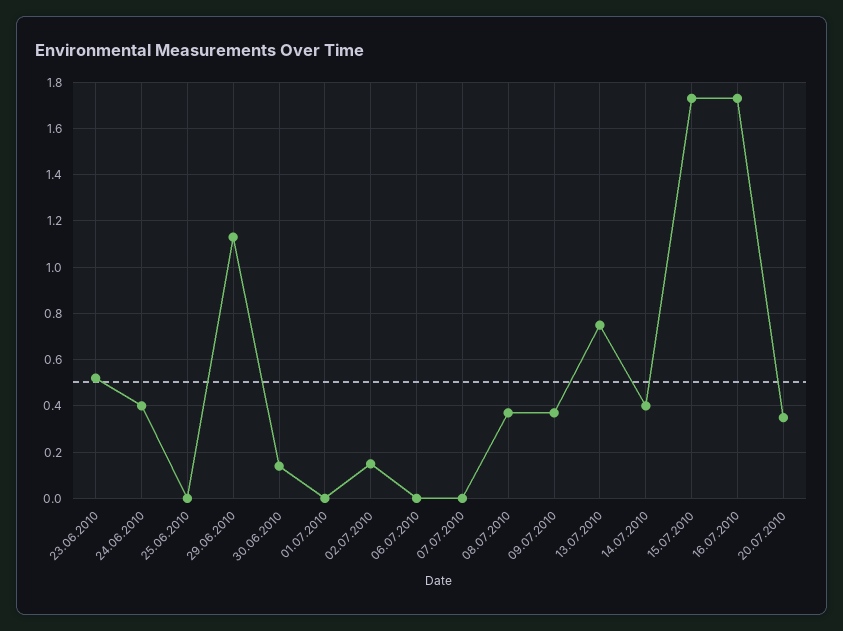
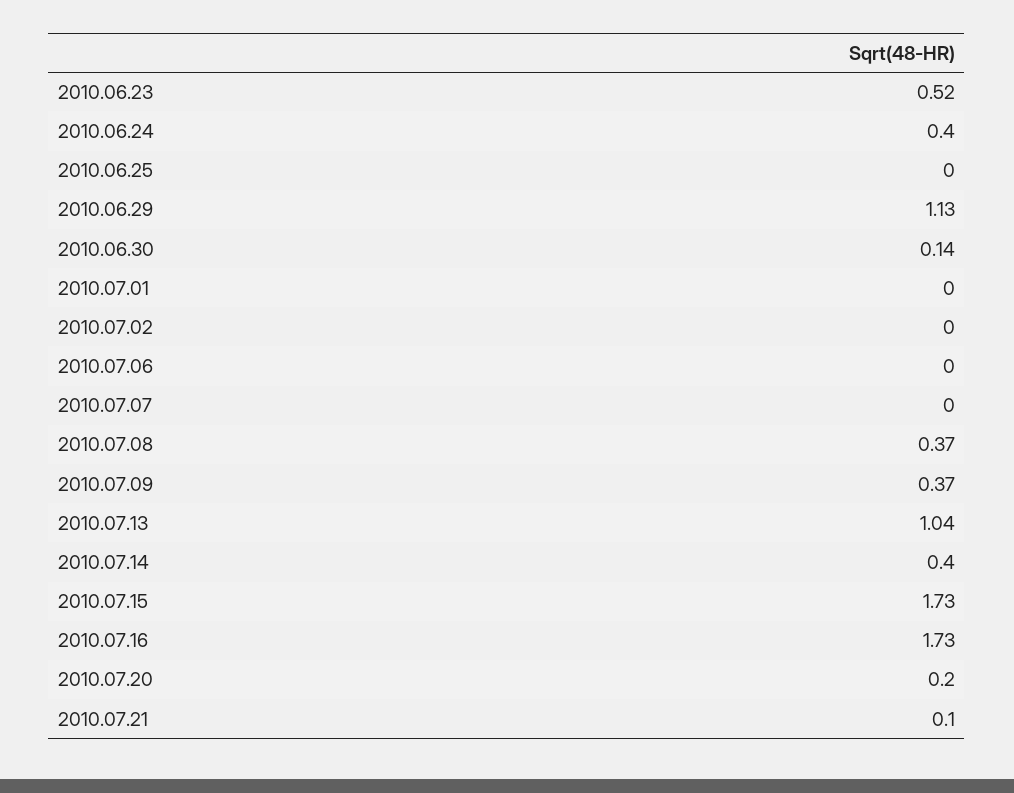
02.07.2010: 0.15 -> 0
13.07.2010: 0.75 -> 1.04
20.07.2010: 0.35 -> 0.2
2010.07.21: none -> 0.1

